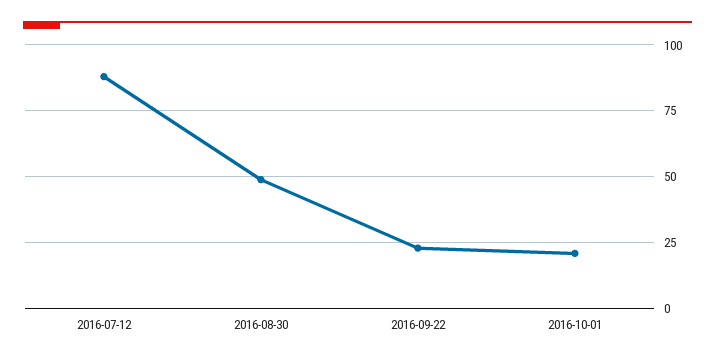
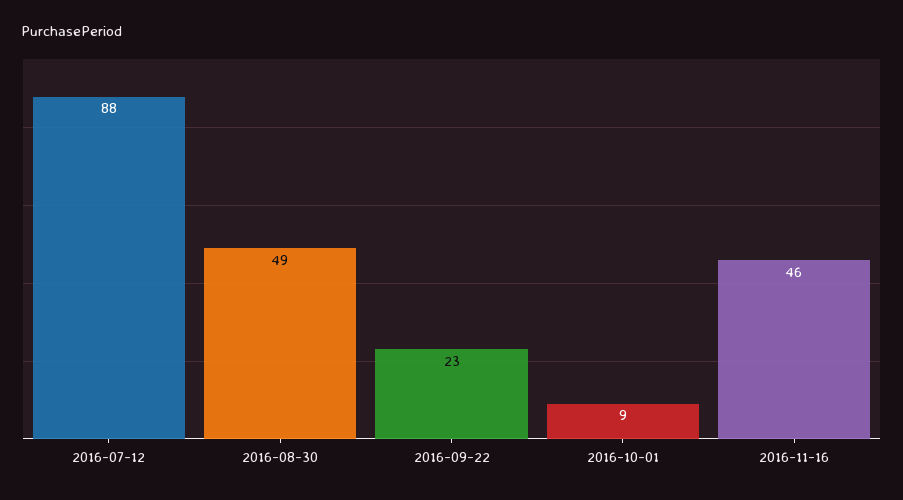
2016-10-01: 20 -> 9
2016-11-16: none -> 46

